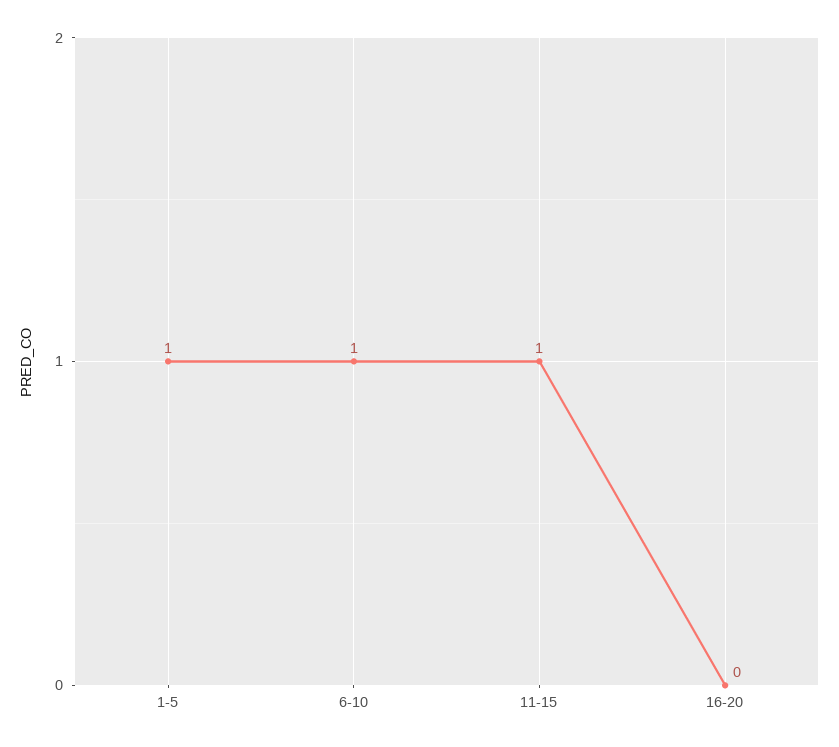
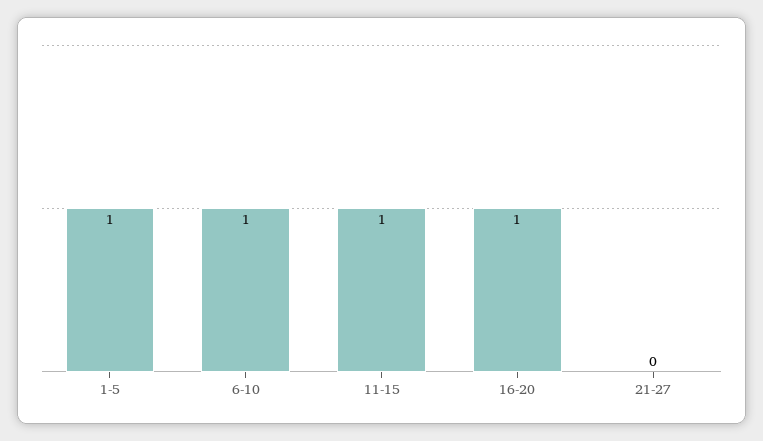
16-20: 0 -> 1
21-27: none -> 0

